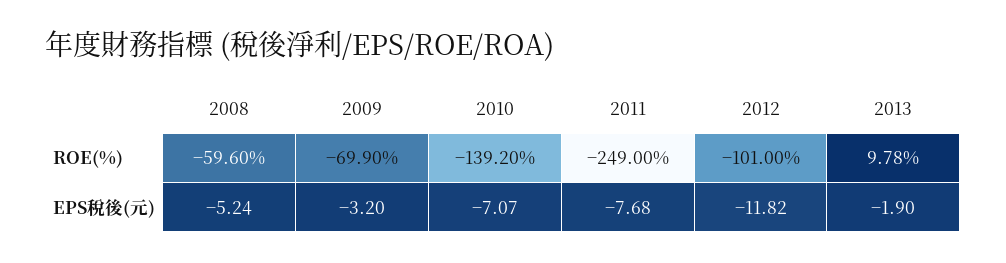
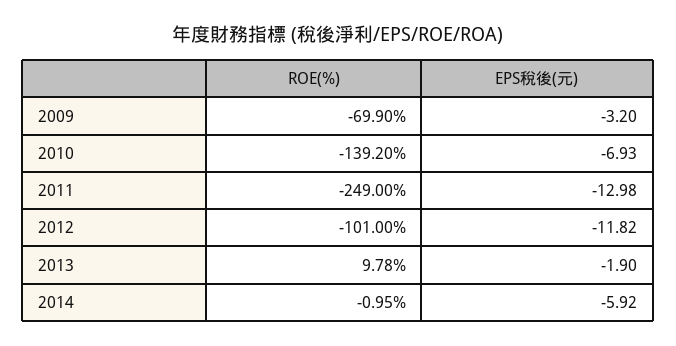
2008, ROE(%): -59.6 -> none
2008, EPS稅後(元): -5.24 -> none
2010, EPS稅後(元): -7.07 -> -6.93
2011, EPS稅後(元): -7.68 -> -12.98
2014, ROE(%): none -> -0.95
2014, EPS稅後(元): none -> -5.92

